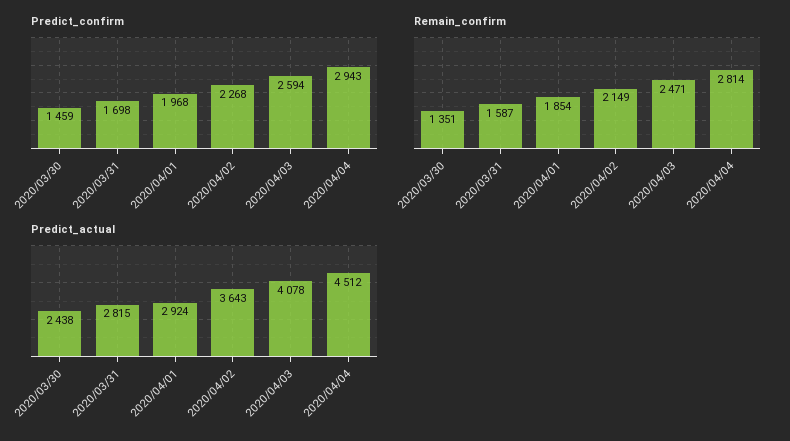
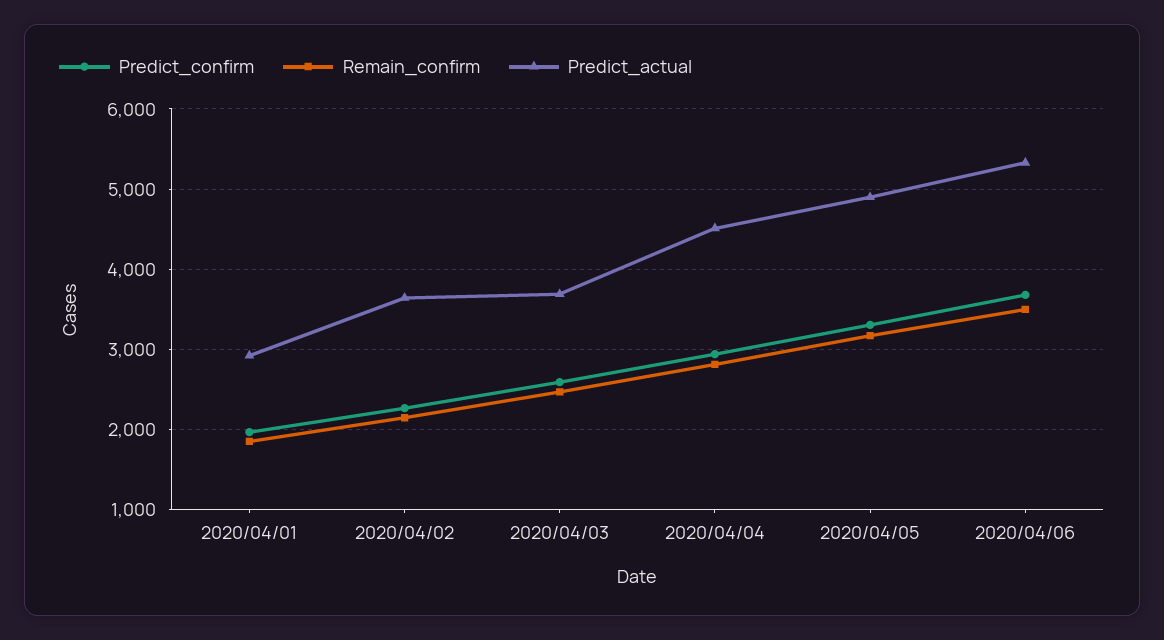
Predict_confirm, 2020/03/30: 1459 -> none
Predict_confirm, 2020/03/31: 1698 -> none
Remain_confirm, 2020/03/30: 1351 -> none
Remain_confirm, 2020/03/31: 1587 -> none
Predict_actual, 2020/03/30: 2438 -> none
Predict_actual, 2020/03/31: 2815 -> none
Predict_actual, 2020/04/03: 4078 -> 3700
Predict_confirm, 2020/04/05: none -> 3300
Remain_confirm, 2020/04/05: none -> 3200
Predict_actual, 2020/04/05: none -> 4900
Predict_confirm, 2020/04/06: none -> 3700
Remain_confirm, 2020/04/06: none -> 3500
Predict_actual, 2020/04/06: none -> 5300

